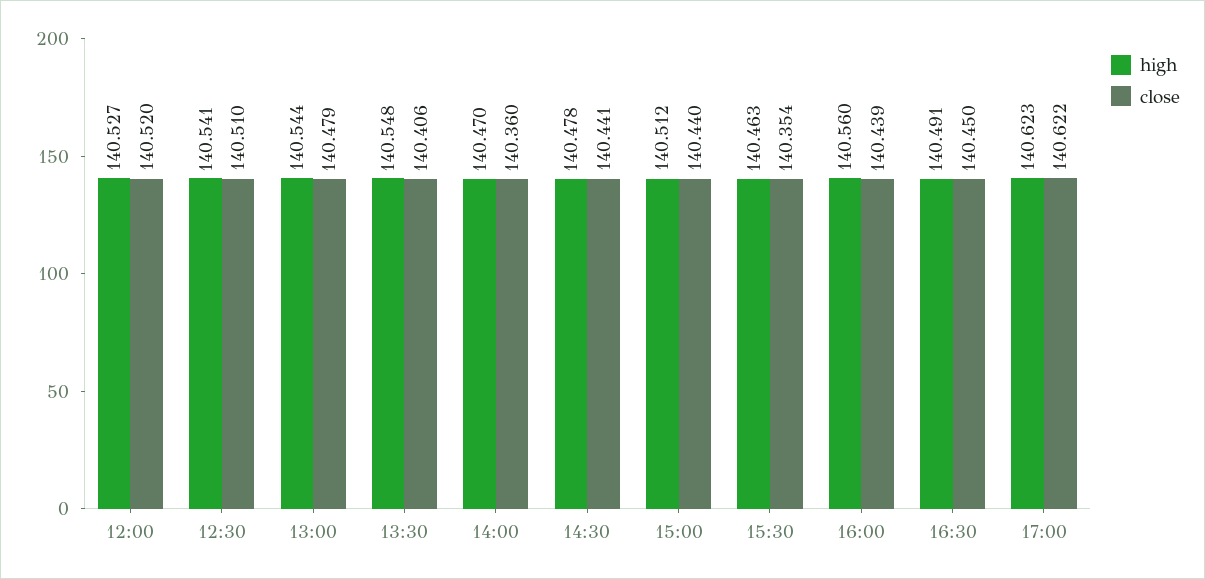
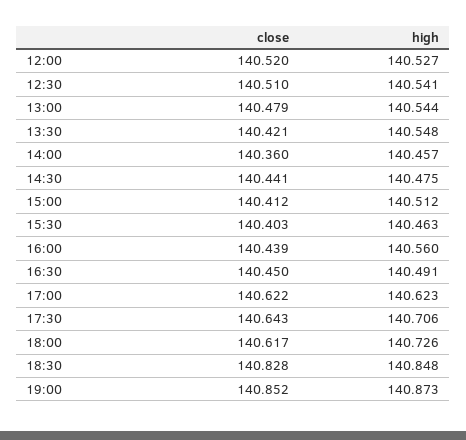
close, 13:30: 140.406 -> 140.421
high, 14:00: 140.47 -> 140.457
high, 14:30: 140.478 -> 140.475
close, 15:00: 140.44 -> 140.412
close, 15:30: 140.354 -> 140.403
close, 17:30: none -> 140.643
high, 17:30: none -> 140.706
close, 18:00: none -> 140.617
high, 18:00: none -> 140.726
close, 18:30: none -> 140.828
high, 18:30: none -> 140.848
close, 19:00: none -> 140.852
high, 19:00: none -> 140.873

